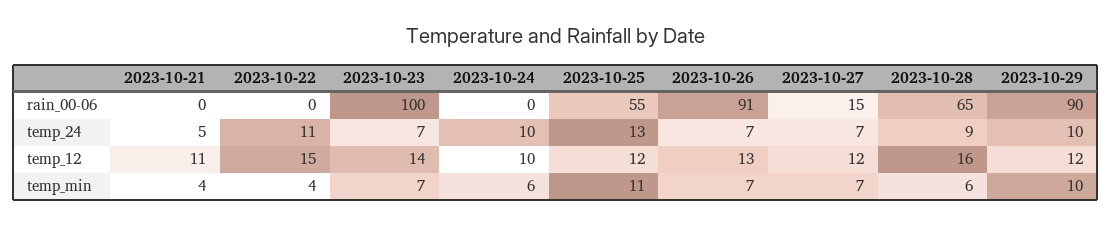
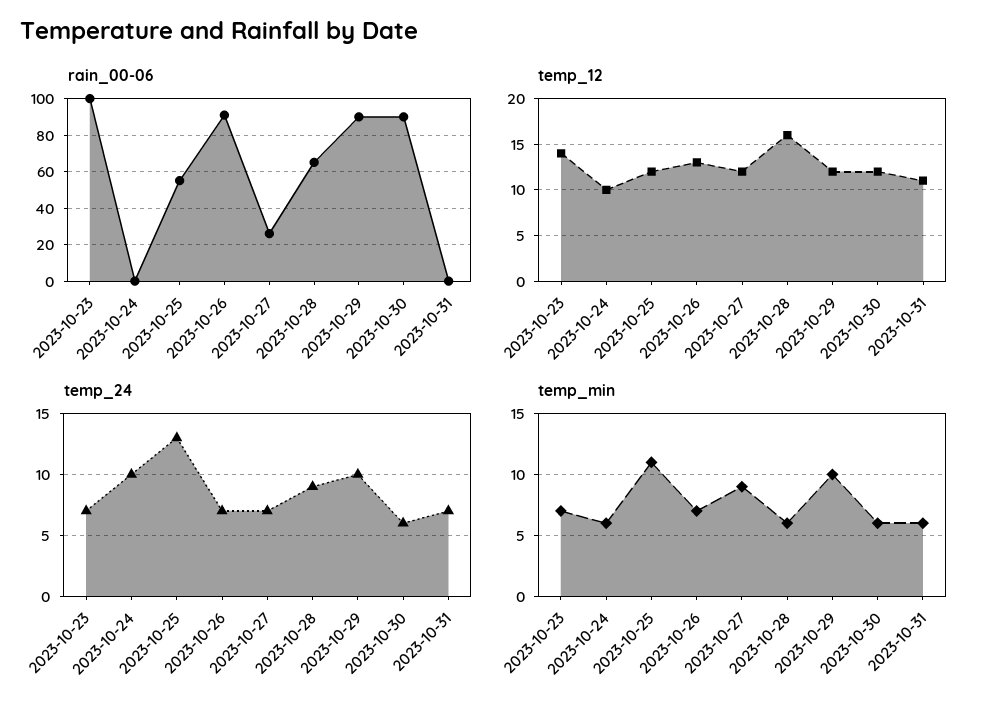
rain_00-06, 2023-10-21: 0 -> none
rain_00-06, 2023-10-22: 0 -> none
rain_00-06, 2023-10-27: 15 -> 25
temp_24, 2023-10-21: 5 -> none
temp_24, 2023-10-22: 11 -> none
temp_12, 2023-10-21: 11 -> none
temp_12, 2023-10-22: 15 -> none
temp_min, 2023-10-21: 4 -> none
temp_min, 2023-10-22: 4 -> none
temp_min, 2023-10-27: 7 -> 9
rain_00-06, 2023-10-30: none -> 90
rain_00-06, 2023-10-31: none -> 0
temp_12, 2023-10-30: none -> 12
temp_12, 2023-10-31: none -> 11
temp_24, 2023-10-30: none -> 6
temp_24, 2023-10-31: none -> 7
temp_min, 2023-10-30: none -> 6
temp_min, 2023-10-31: none -> 6

